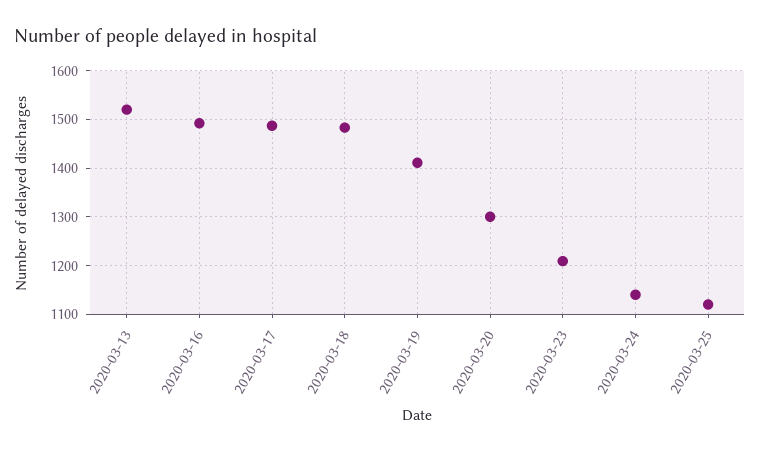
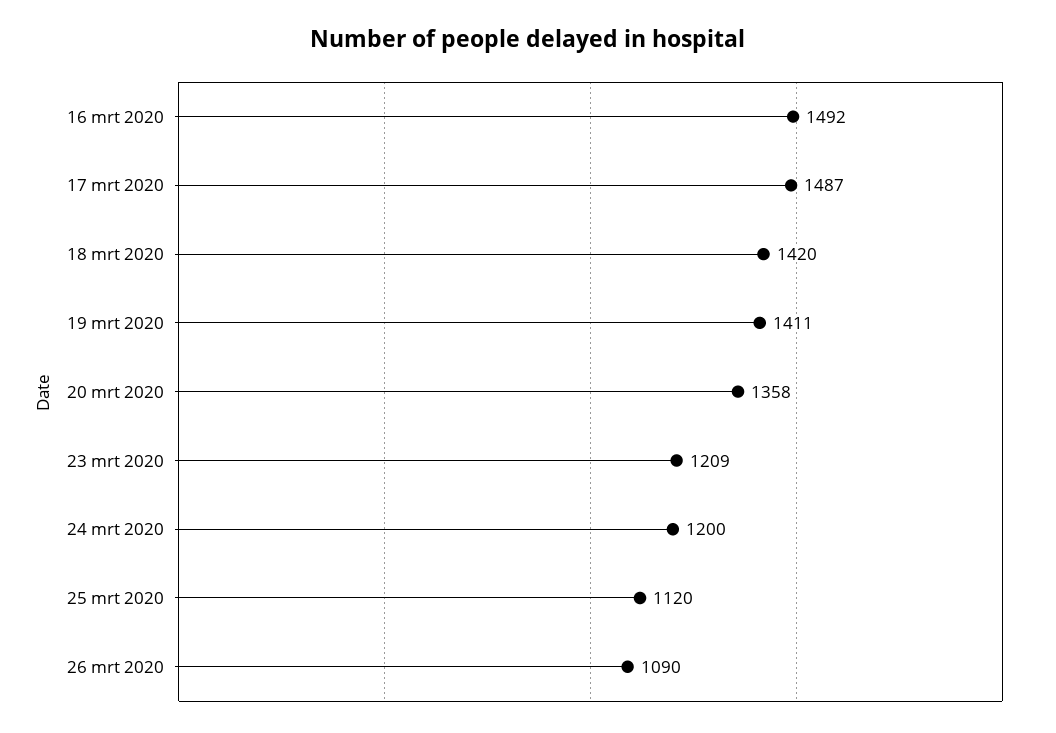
2020-03-13: 1520 -> none
2020-03-18: 1480 -> 1420
2020-03-20: 1300 -> 1358
2020-03-24: 1140 -> 1200
26 mrt 2020: none -> 1090

